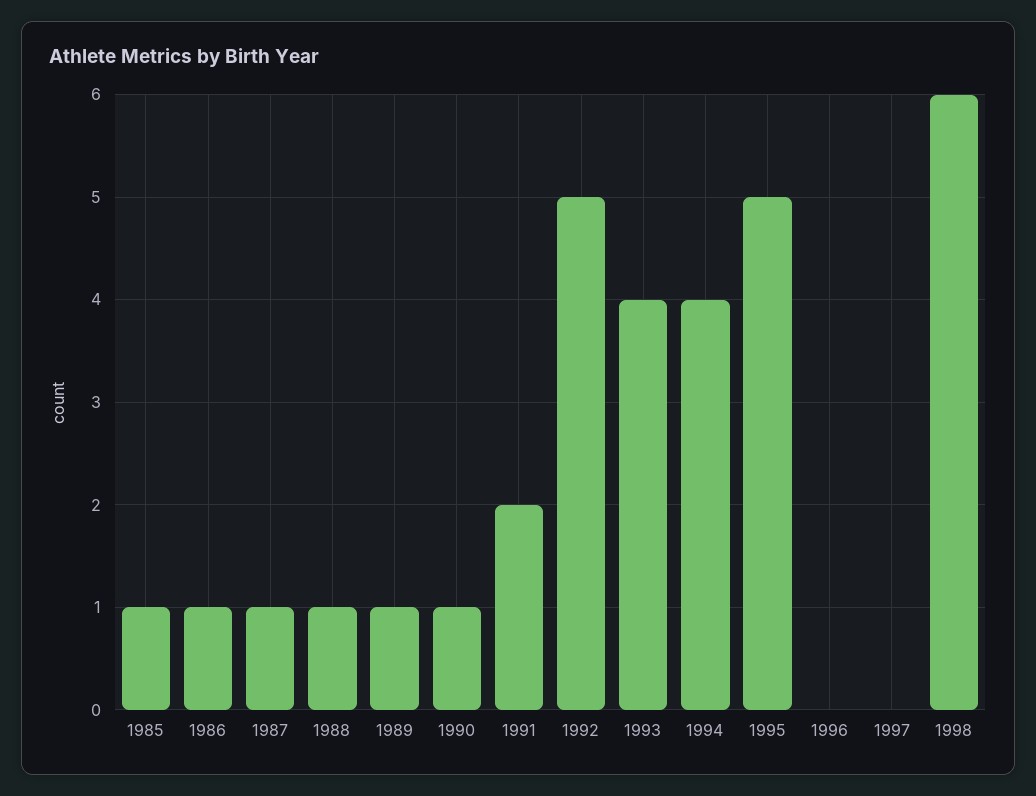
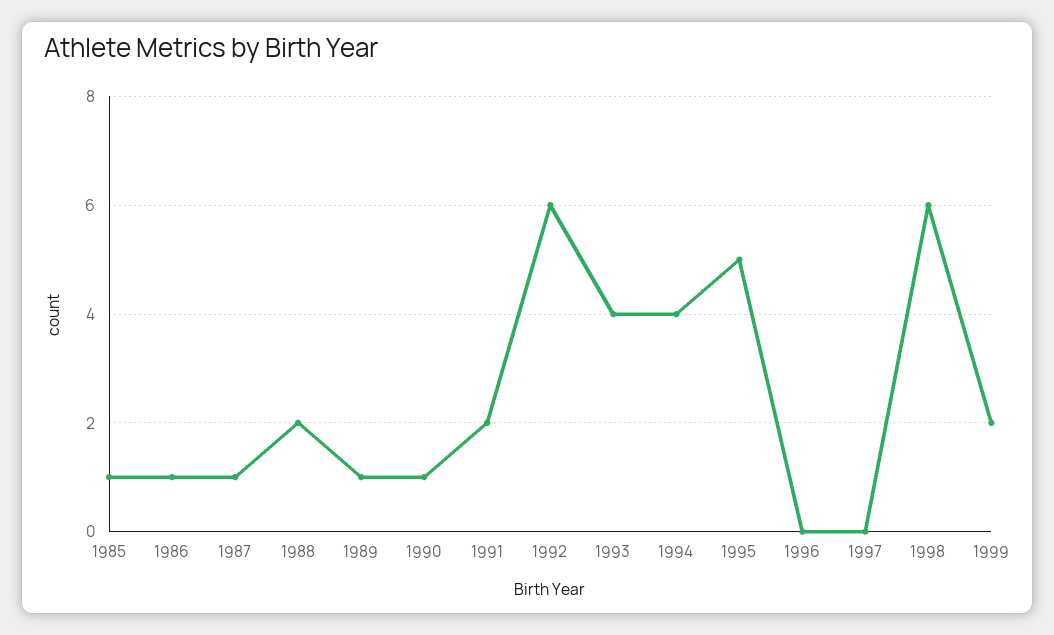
1988: 1 -> 2
1992: 5 -> 6
1999: none -> 2

